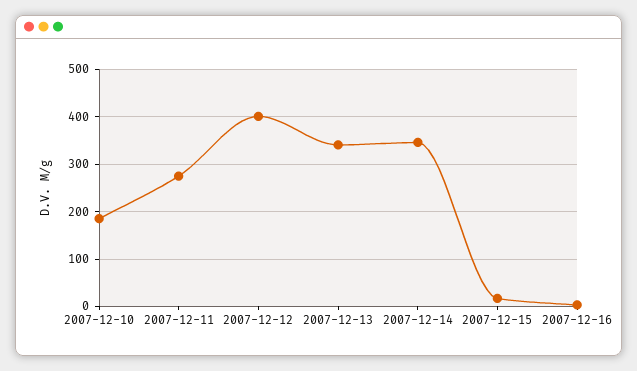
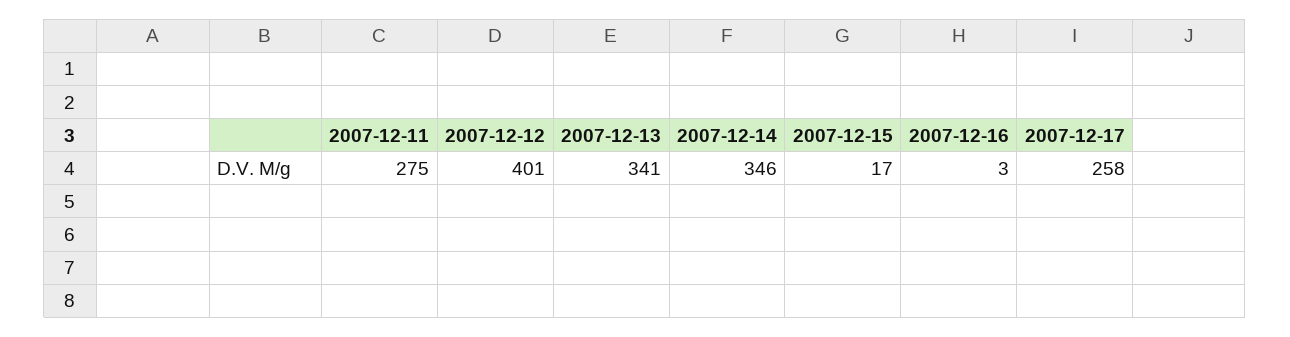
2007-12-10: 180 -> none
2007-12-17: none -> 258

